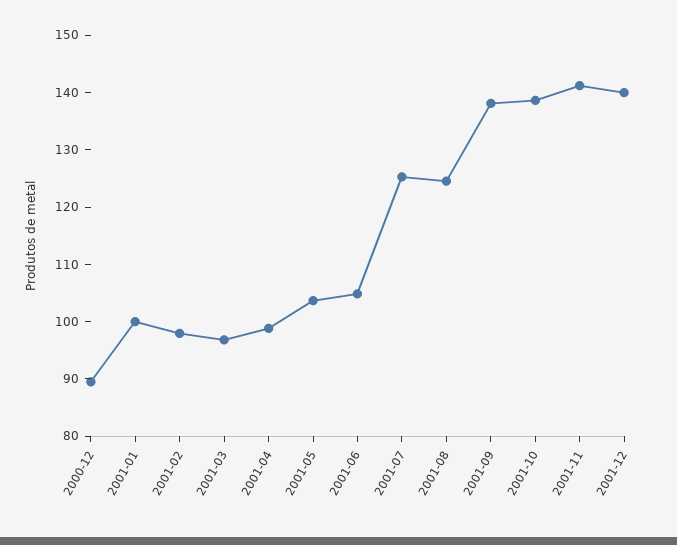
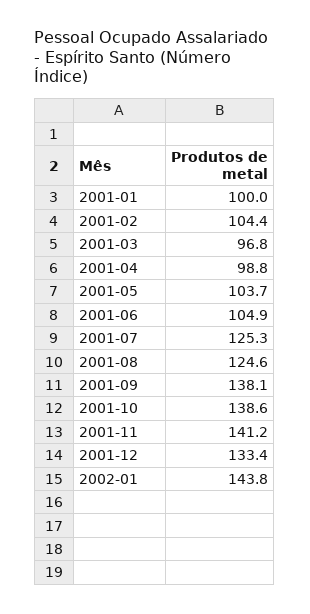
2000-12: 90 -> none
2001-02: 98 -> 104.4
2001-12: 140 -> 133.4
2002-01: none -> 143.8

